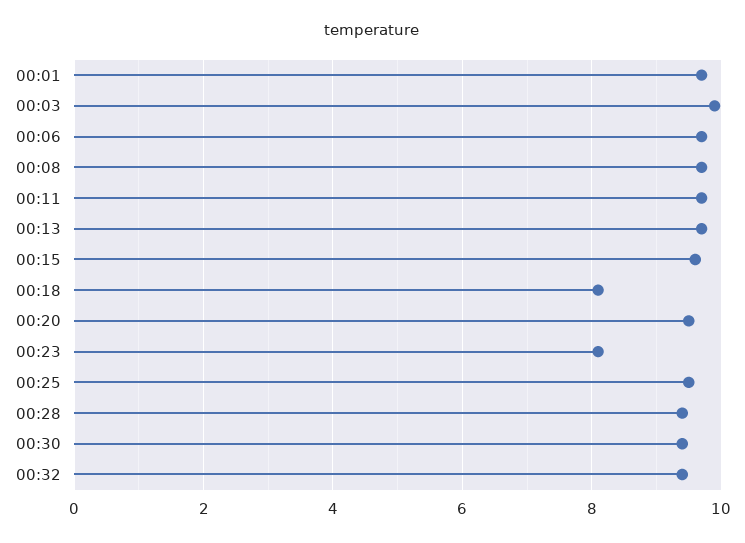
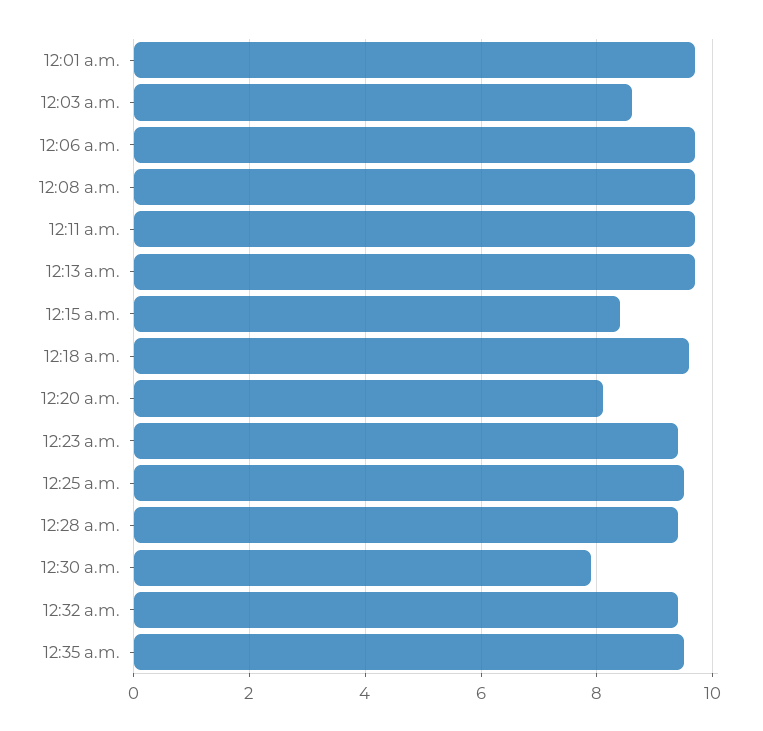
00:03: 10 -> 8.5
00:15: 9.5 -> 8.5
00:18: 8 -> 9.5
00:20: 9.5 -> 8
00:23: 8 -> 9.5
00:30: 9.5 -> 8
12:35 a.m.: none -> 9.5

